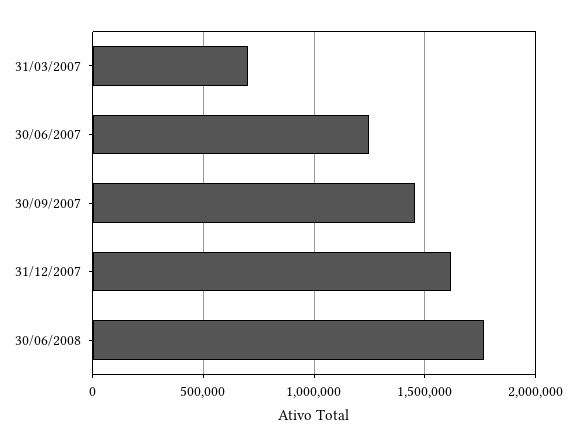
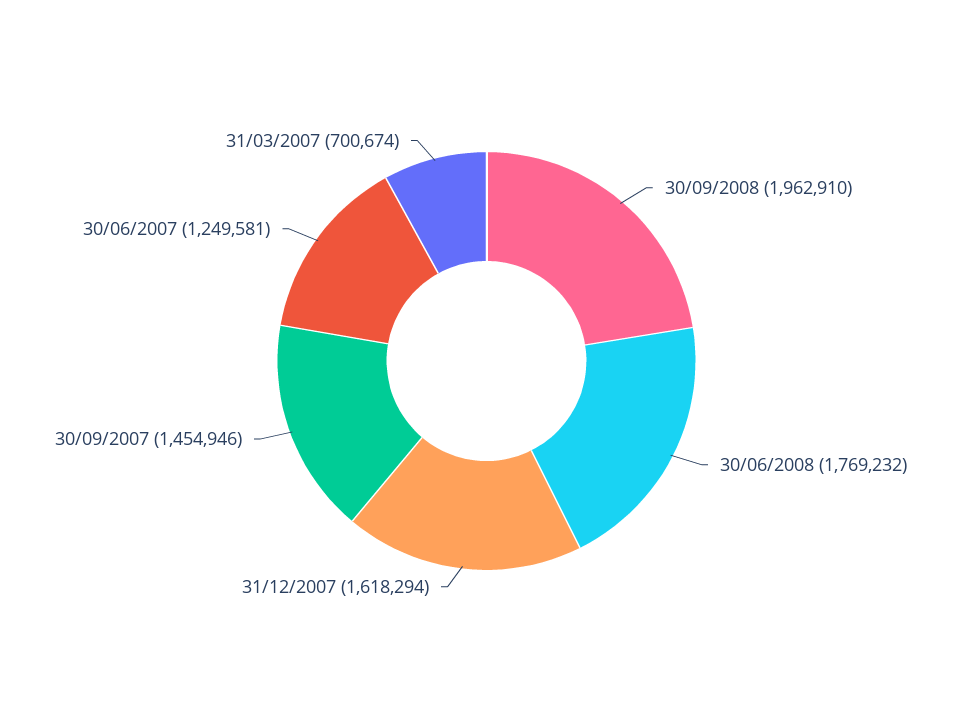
30/09/2008: none -> 1962910

